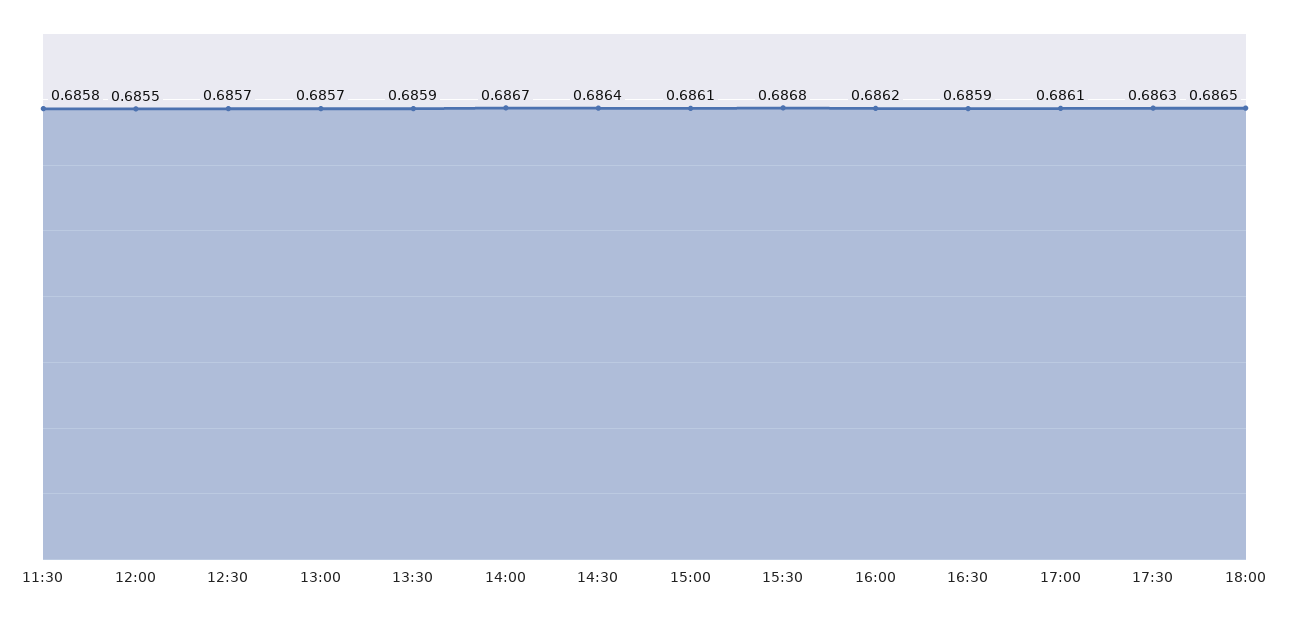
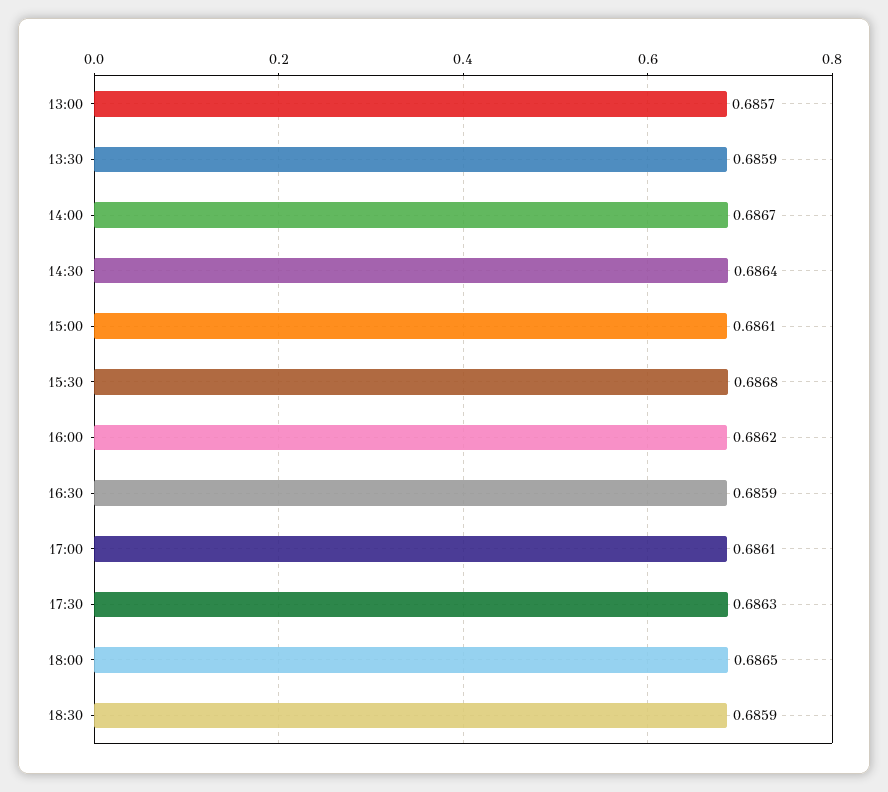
11:30: 0.6858 -> none
12:00: 0.6855 -> none
12:30: 0.6857 -> none
18:30: none -> 0.6859

